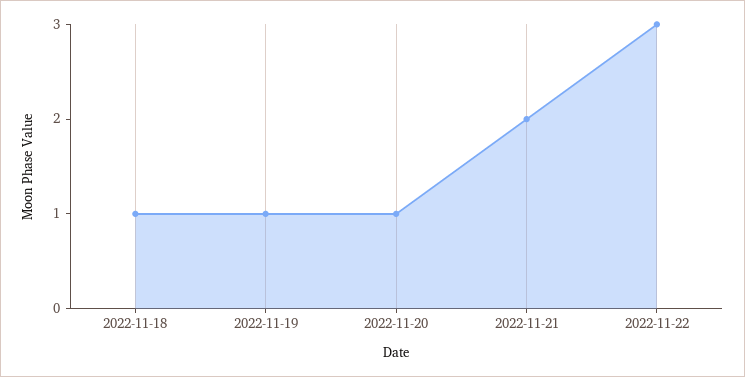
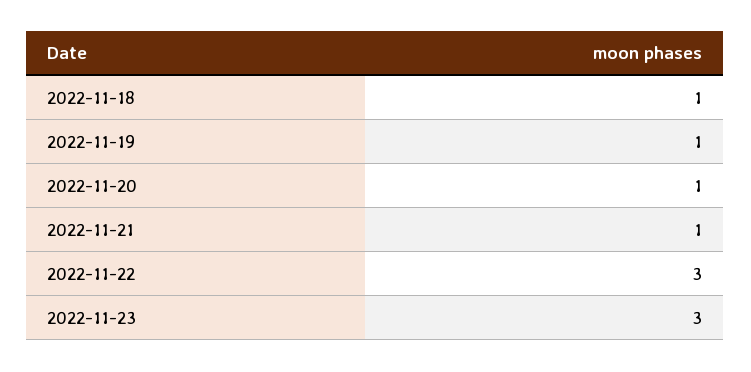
2022-11-21: 2 -> 1
2022-11-23: none -> 3

